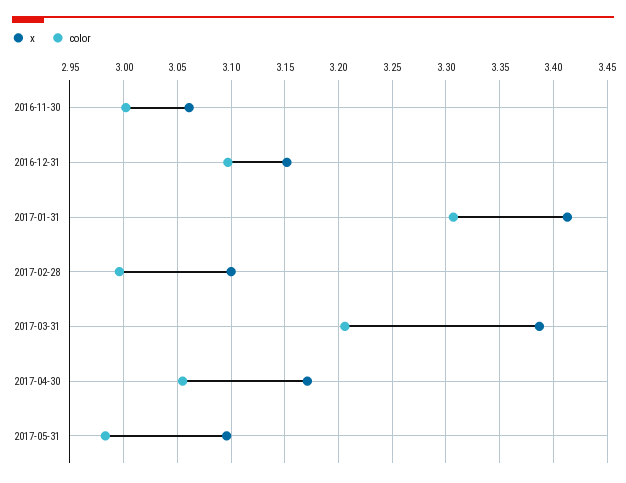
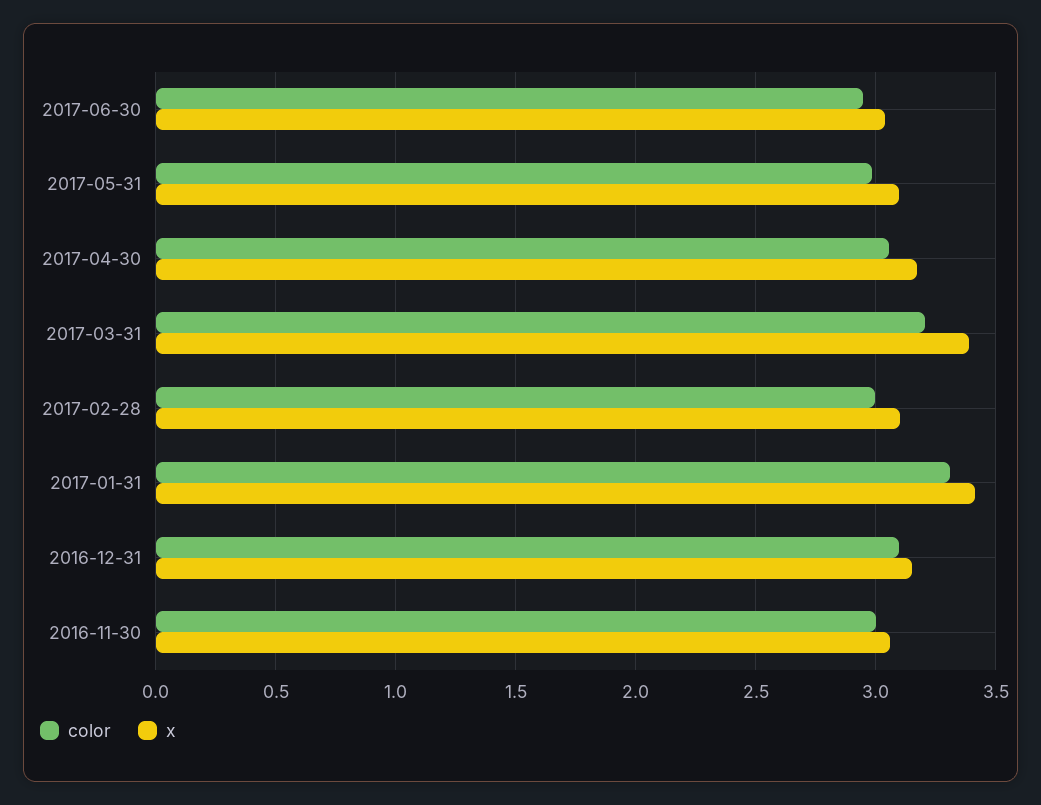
color, 2017-06-30: none -> 2.95
x, 2017-06-30: none -> 3.05

